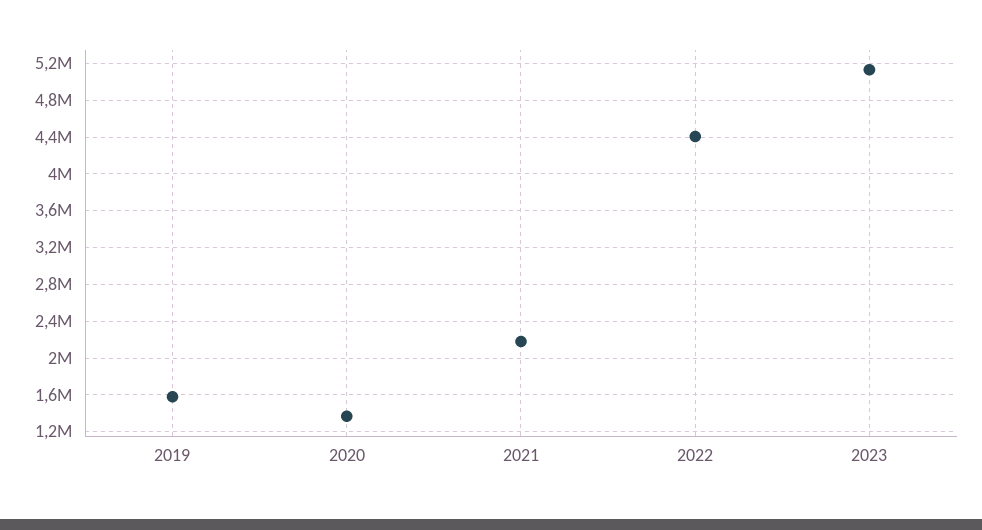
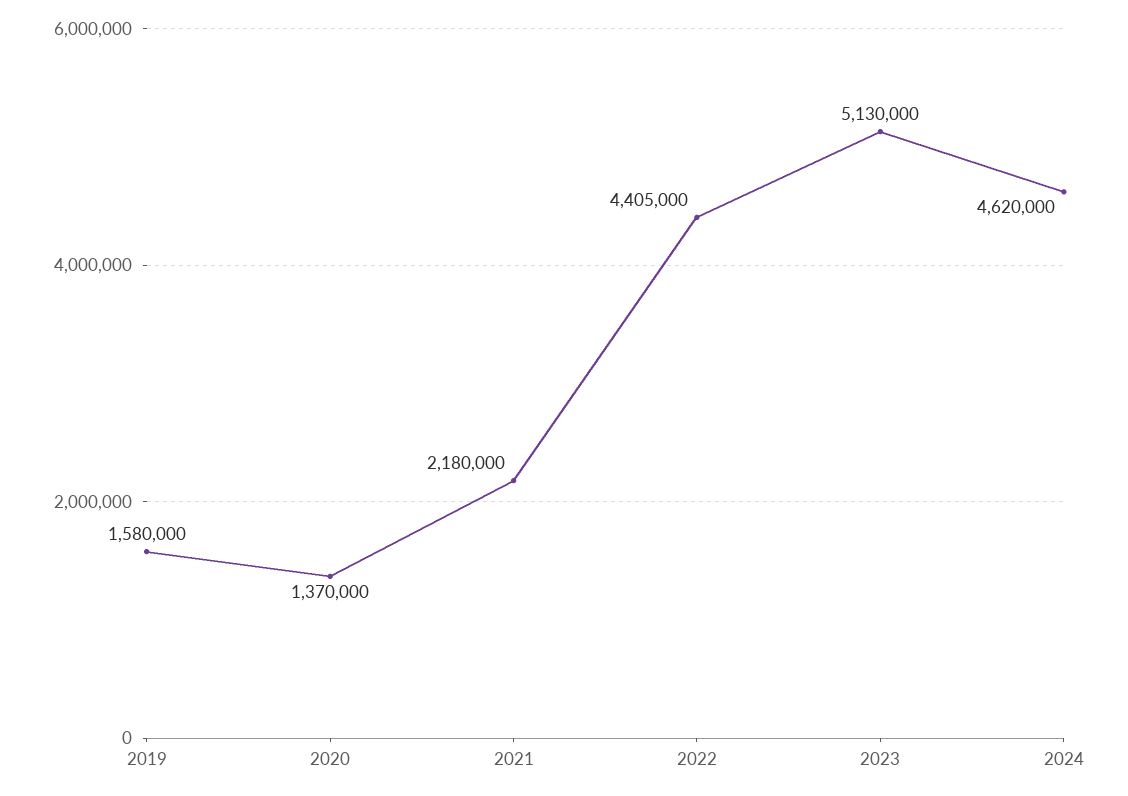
2024: none -> 4620000

